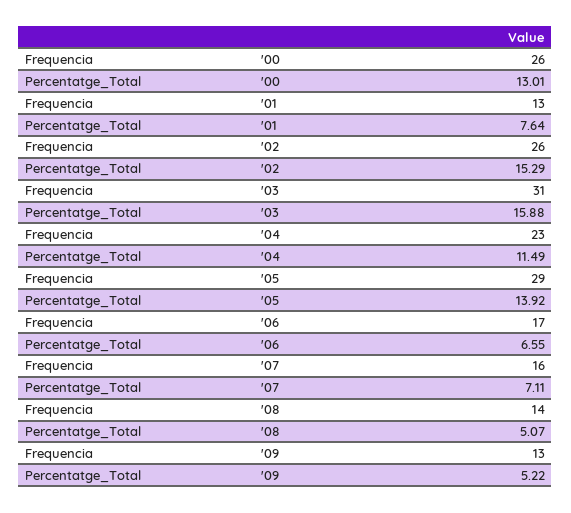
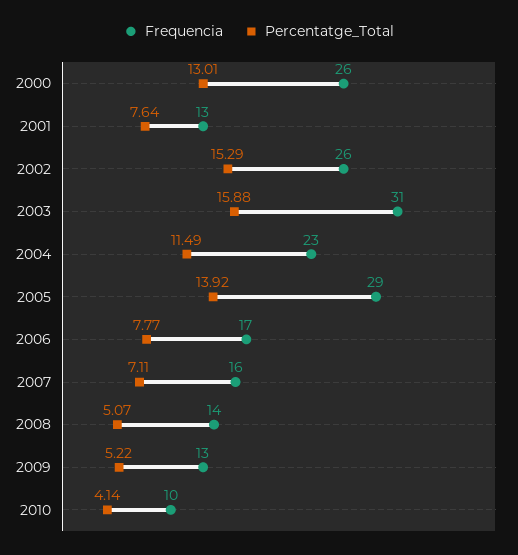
Percentatge_Total, '06: 6.55 -> 7.77
Frequencia, 2010: none -> 10
Percentatge_Total, 2010: none -> 4.14

